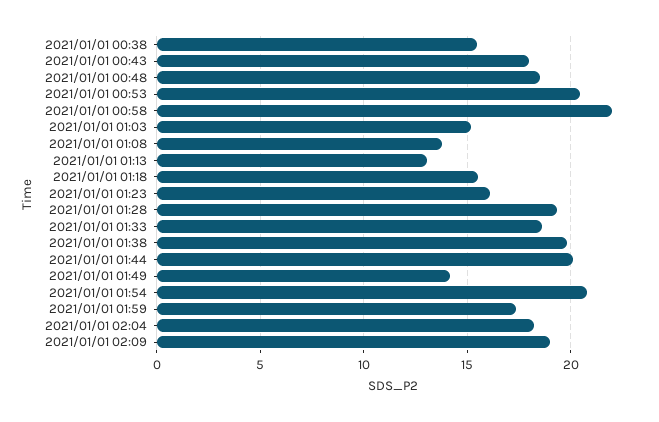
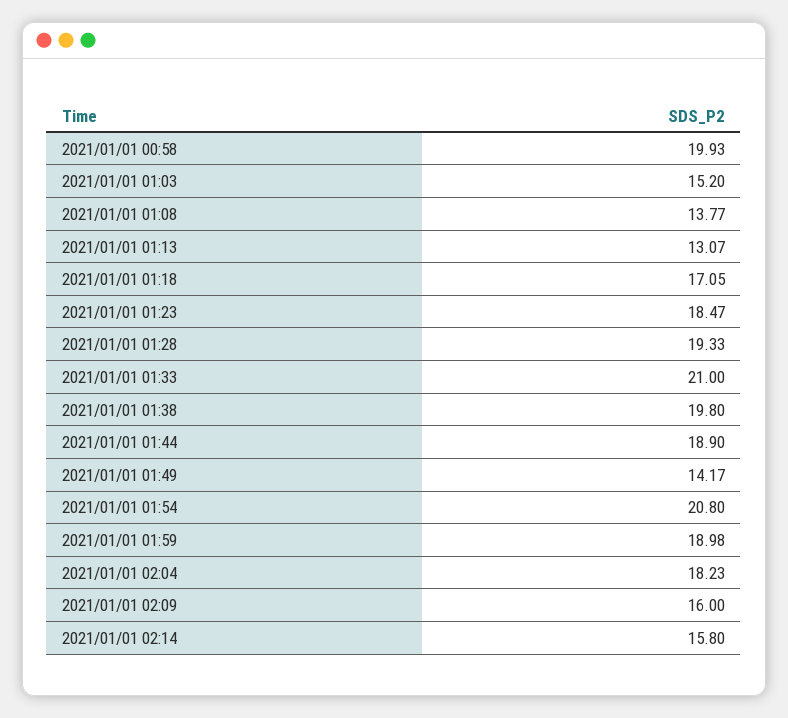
2021/01/01 00:38: 15.5 -> none
2021/01/01 00:43: 18 -> none
2021/01/01 00:48: 18.5 -> none
2021/01/01 00:53: 20.5 -> none
2021/01/01 00:58: 22 -> 19.93
2021/01/01 01:18: 15.5 -> 17.05
2021/01/01 01:23: 16 -> 18.47
2021/01/01 01:33: 18.5 -> 21
2021/01/01 01:44: 20 -> 18.9
2021/01/01 01:59: 17.5 -> 18.98
2021/01/01 02:09: 19 -> 16
2021/01/01 02:14: none -> 15.8

